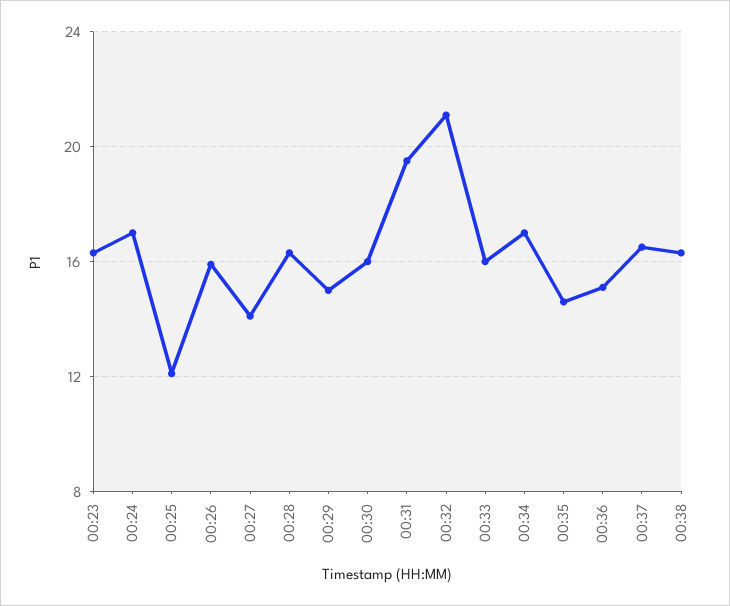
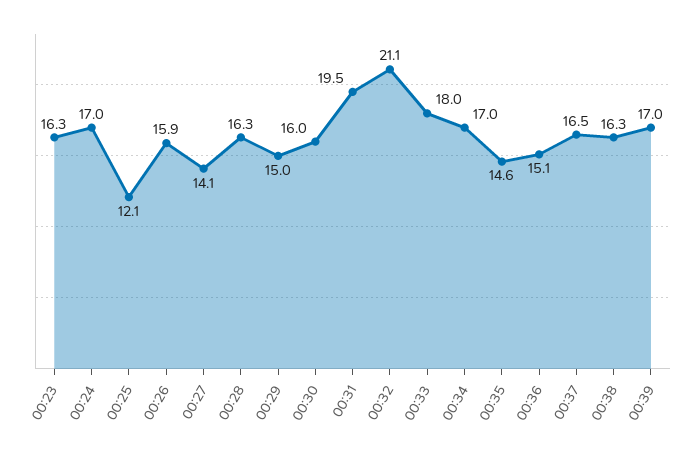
00:33: 16 -> 18
00:39: none -> 17

